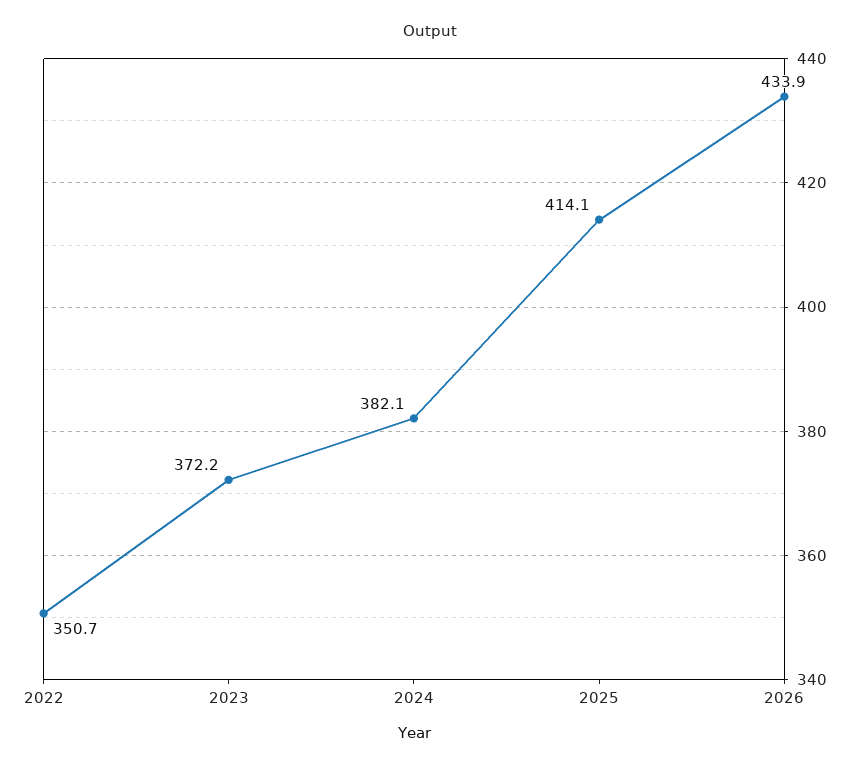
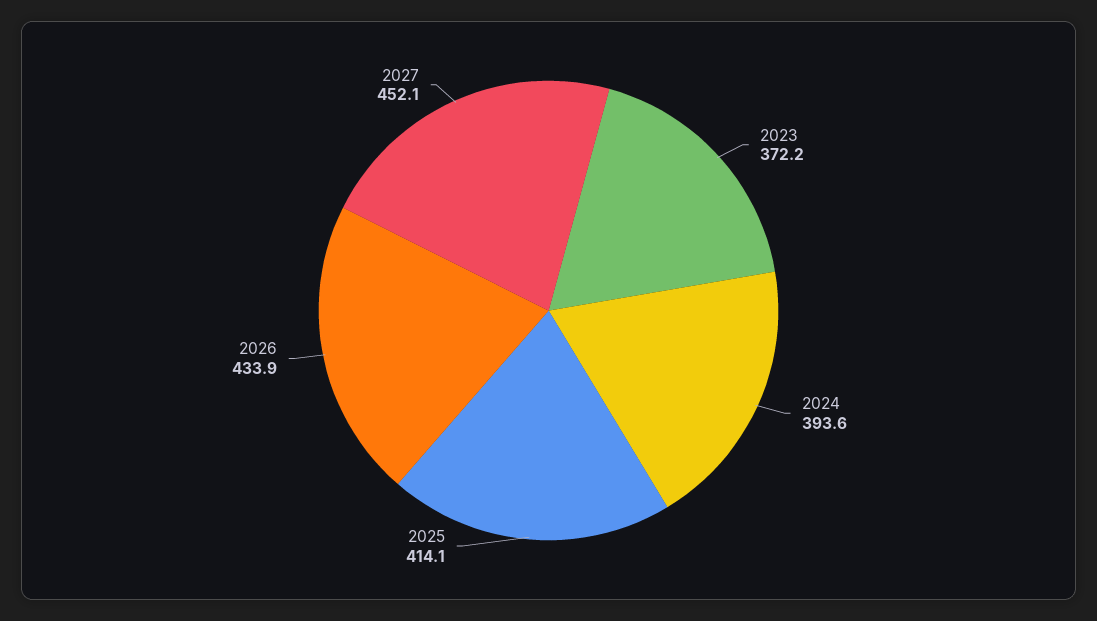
2022: 350.7 -> none
2024: 382.1 -> 393.6
2027: none -> 452.1

